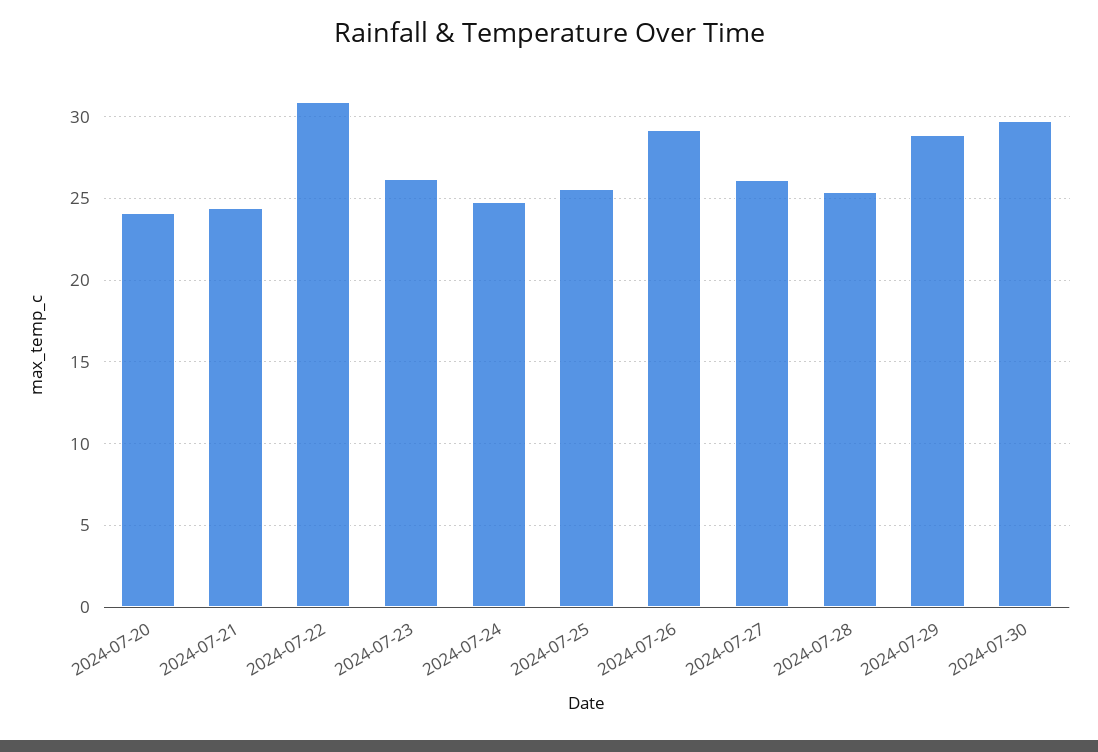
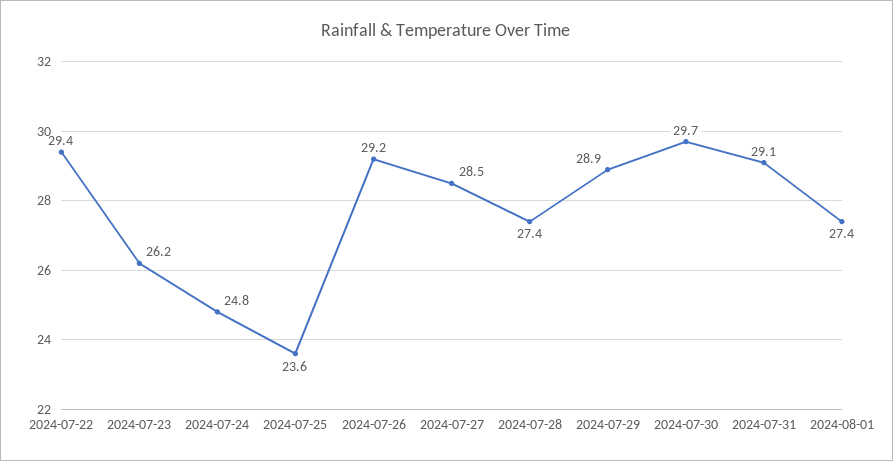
2024-07-20: 24 -> none
2024-07-21: 24.5 -> none
2024-07-22: 31 -> 29.4
2024-07-25: 25.5 -> 23.6
2024-07-27: 26 -> 28.5
2024-07-28: 25.5 -> 27.4
2024-07-31: none -> 29.1
2024-08-01: none -> 27.4

